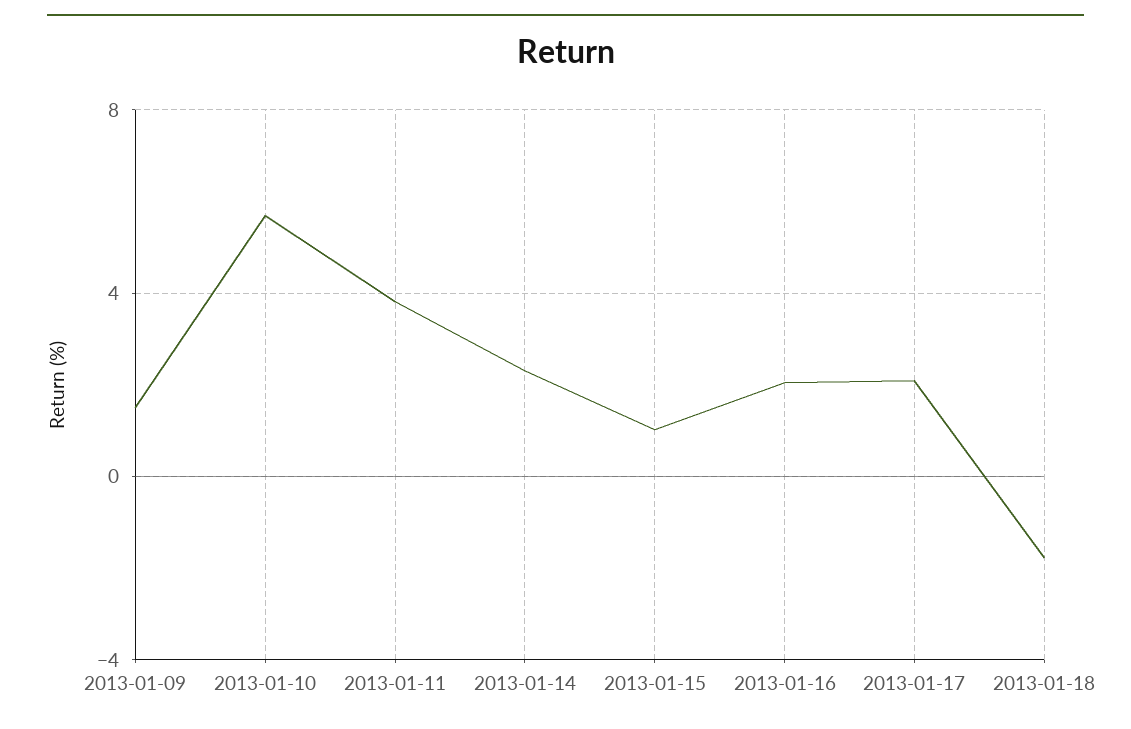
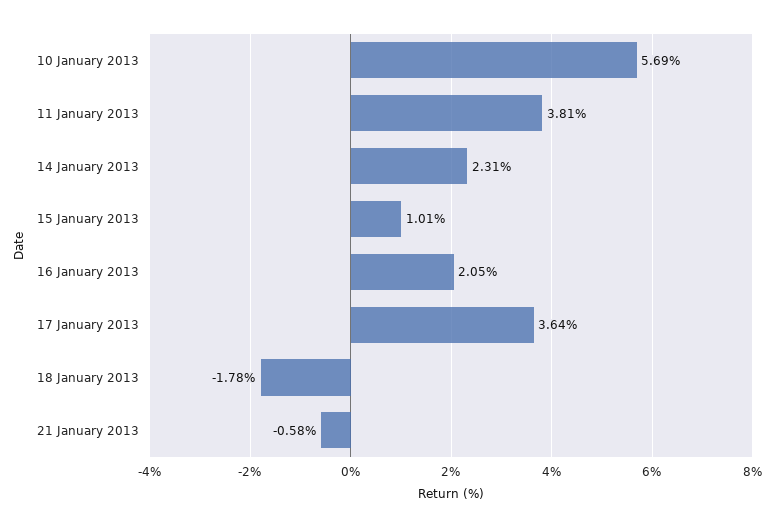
2013-01-09: 1.5 -> none
2013-01-17: 2 -> 3.64
21 January 2013: none -> -0.58

